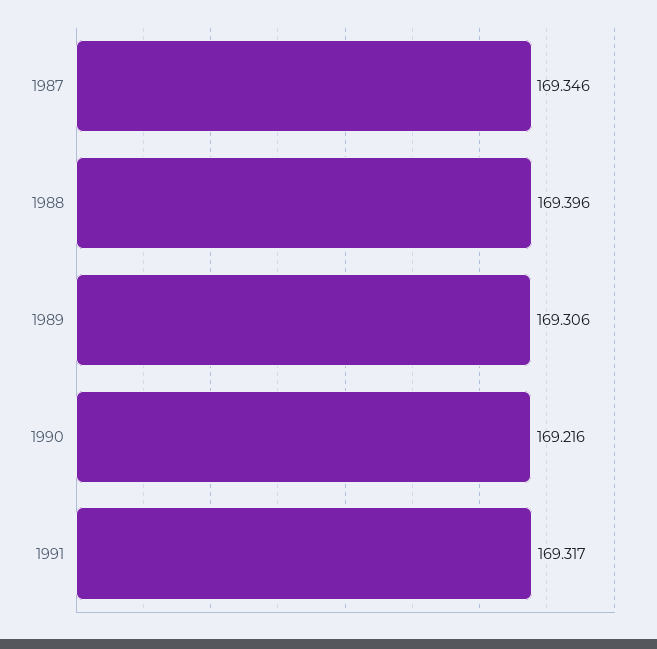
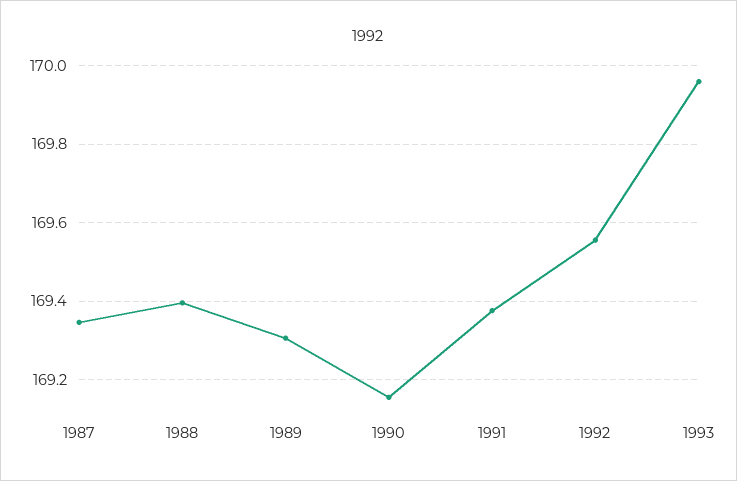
1990: 169.216 -> 169.16
1991: 169.317 -> 169.38
1992: none -> 169.56
1993: none -> 169.96

